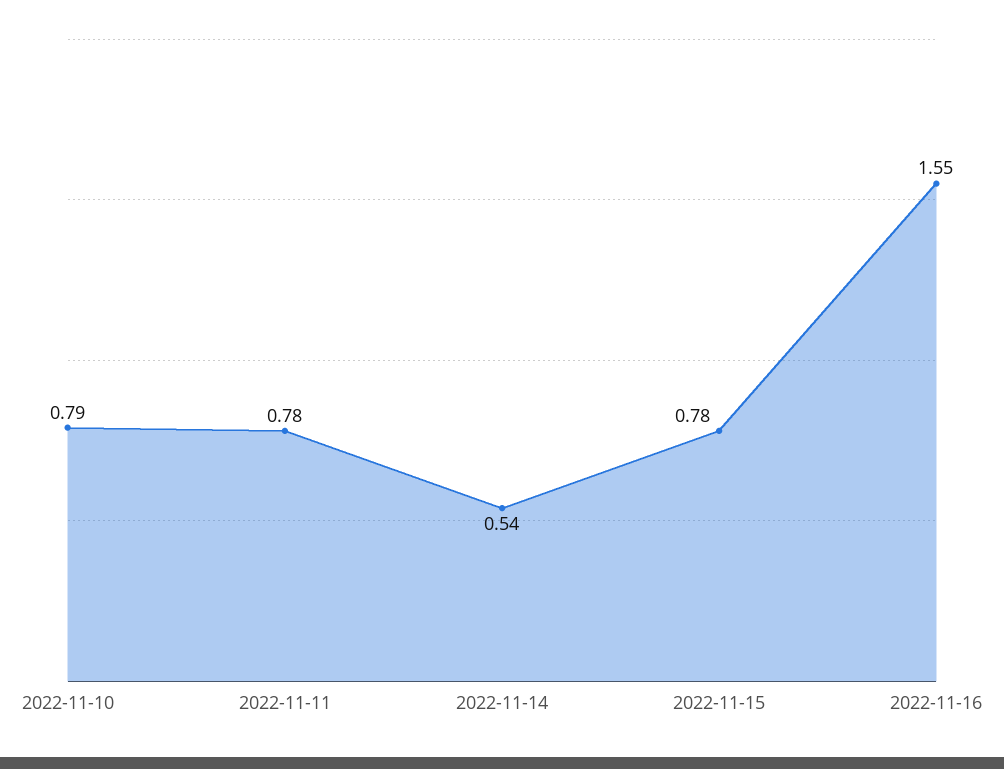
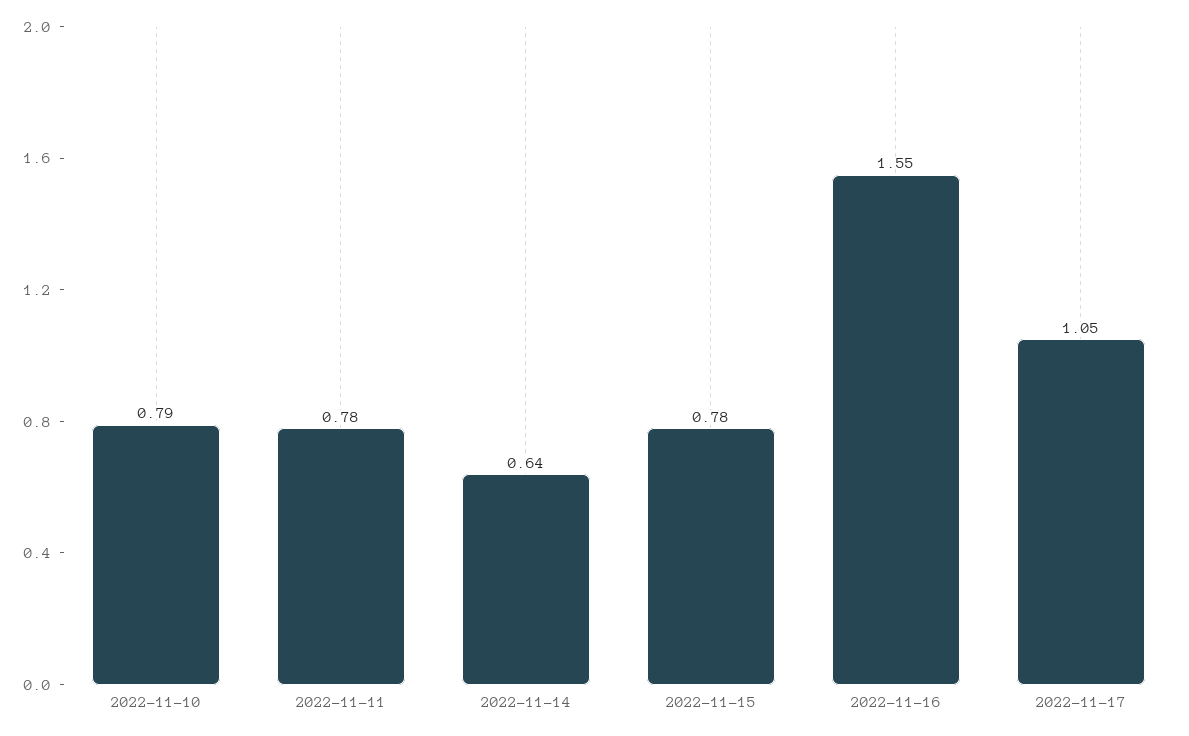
2022-11-14: 0.54 -> 0.64
2022-11-17: none -> 1.05

